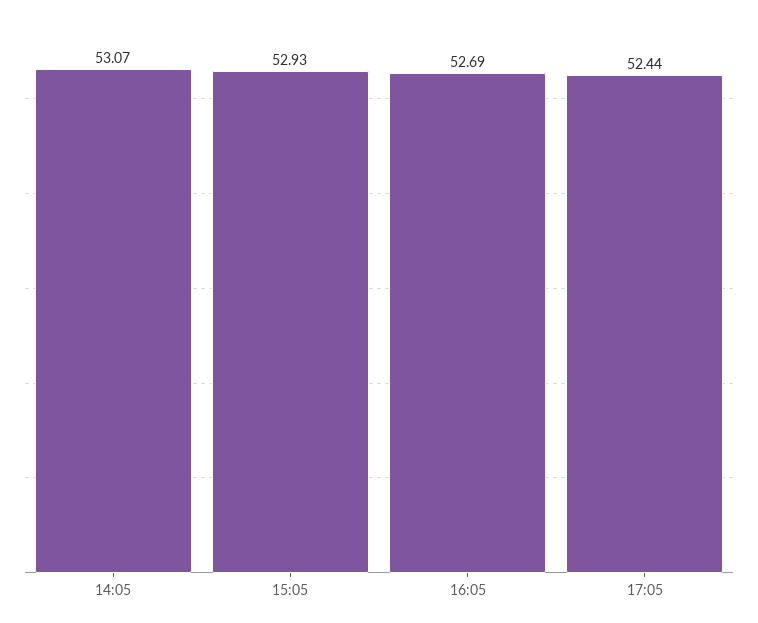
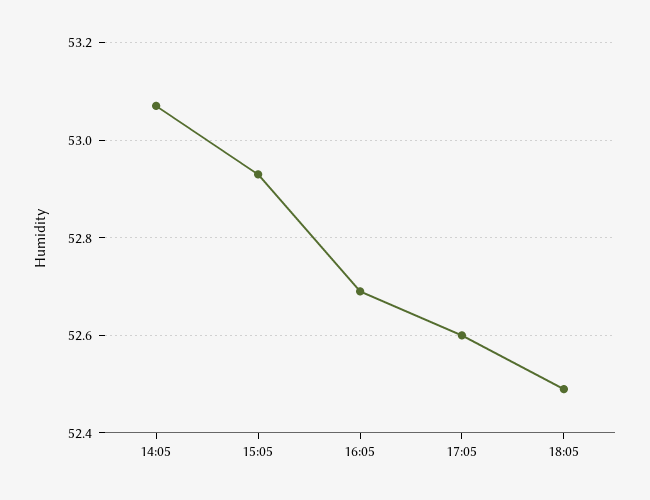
17:05: 52.44 -> 52.6
18:05: none -> 52.5

